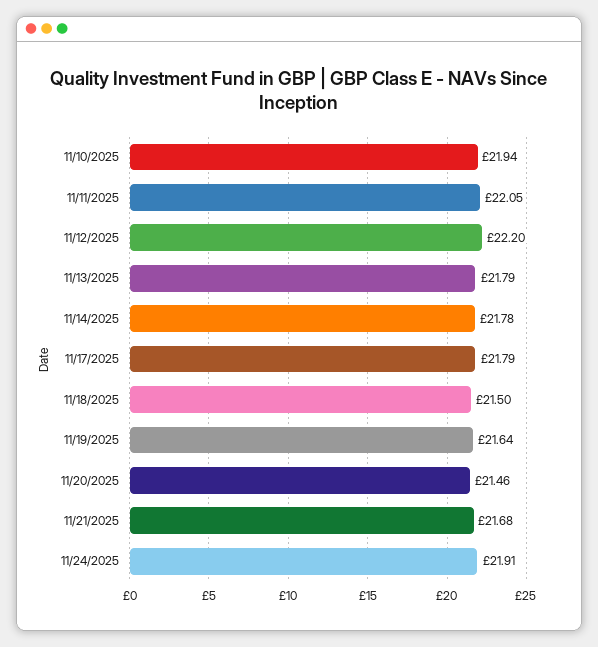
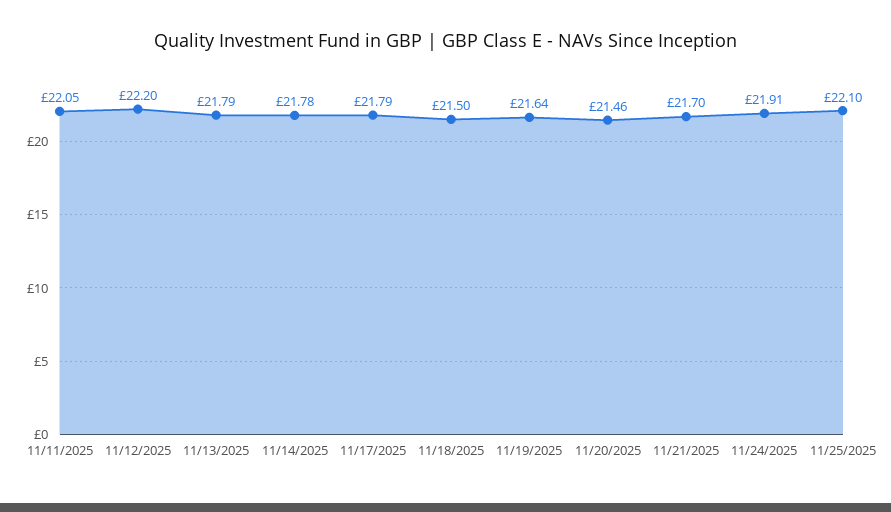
11/10/2025: 21.94 -> none
11/21/2025: 21.68 -> 21.7
11/25/2025: none -> 22.1

